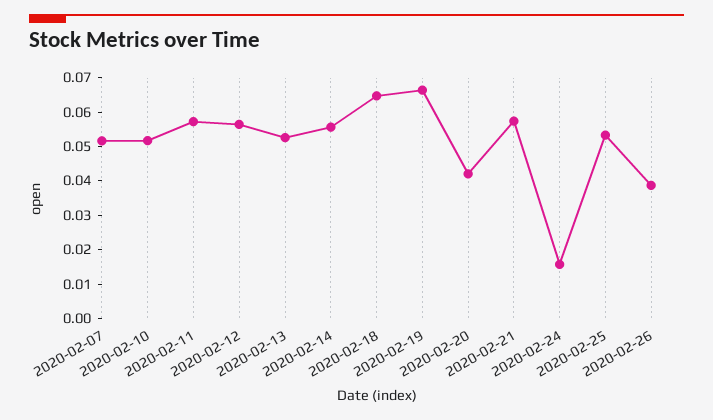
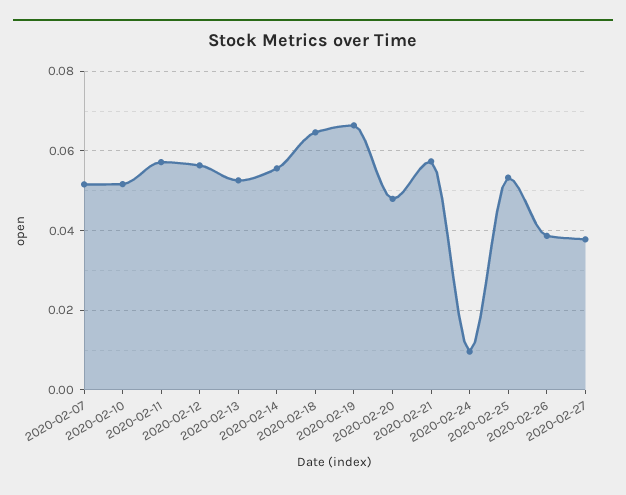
2020-02-20: 0.0425 -> 0.048
2020-02-24: 0.015 -> 0.01
2020-02-27: none -> 0.038

